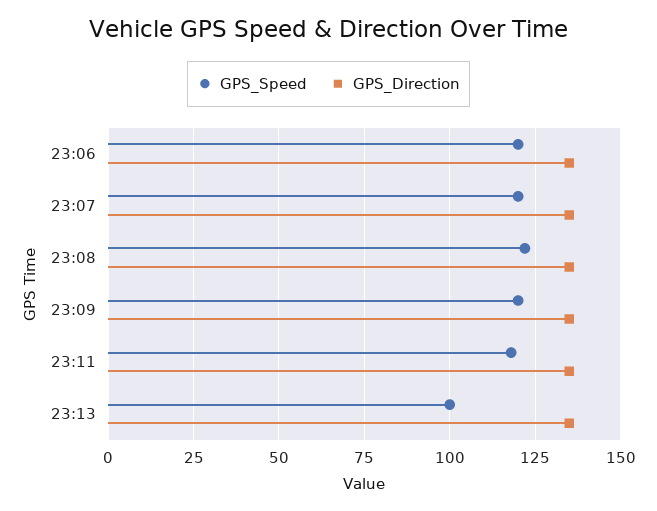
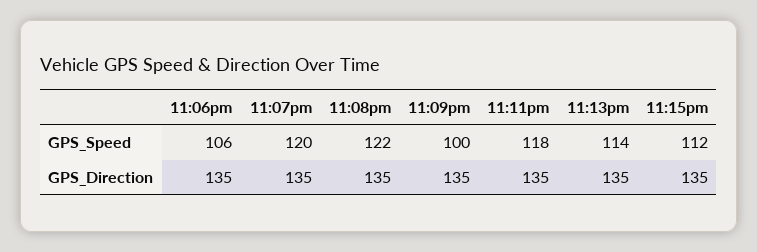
GPS_Speed, 23:06: 120 -> 106
GPS_Speed, 23:09: 120 -> 100
GPS_Speed, 23:13: 100 -> 114
GPS_Speed, 11:15pm: none -> 112
GPS_Direction, 11:15pm: none -> 135

